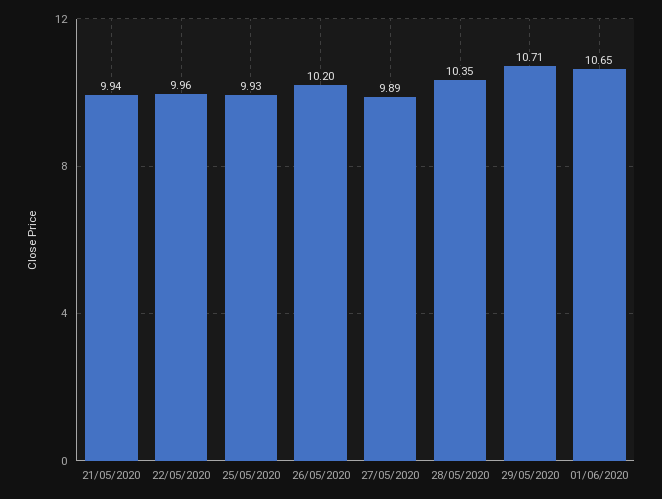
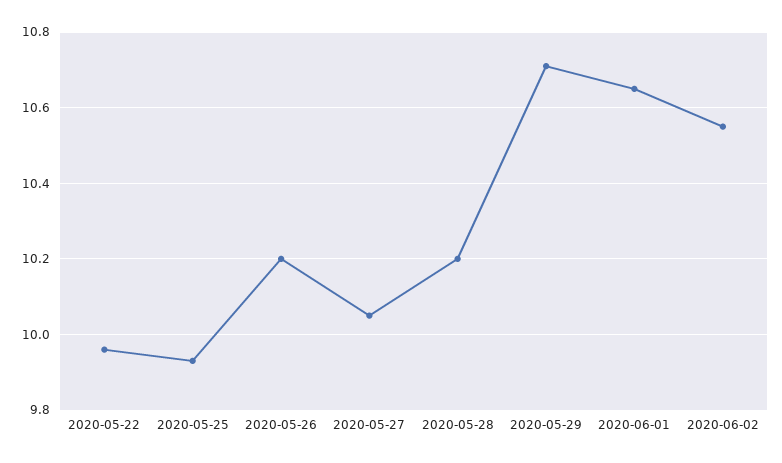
21/05/2020: 9.94 -> none
27/05/2020: 9.89 -> 10.05
28/05/2020: 10.35 -> 10.2
2020-06-02: none -> 10.55

